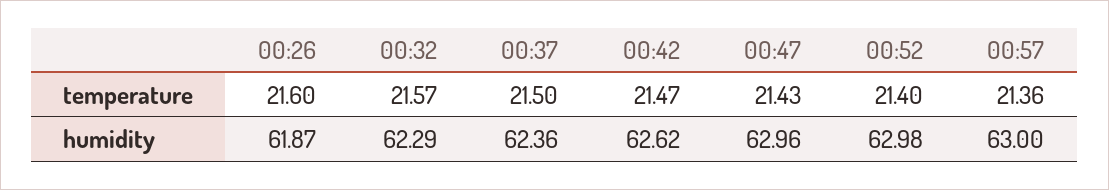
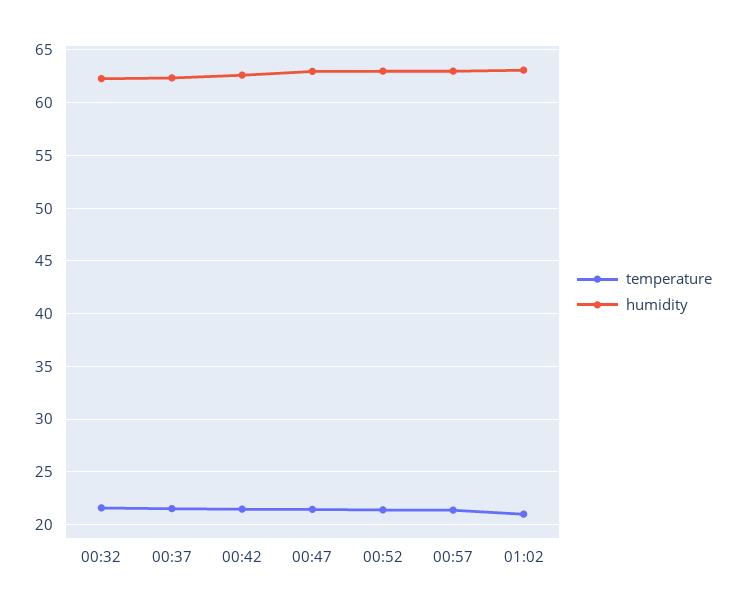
temperature, 00:26: 21.6 -> none
humidity, 00:26: 61.87 -> none
temperature, 01:02: none -> 21
humidity, 01:02: none -> 63

